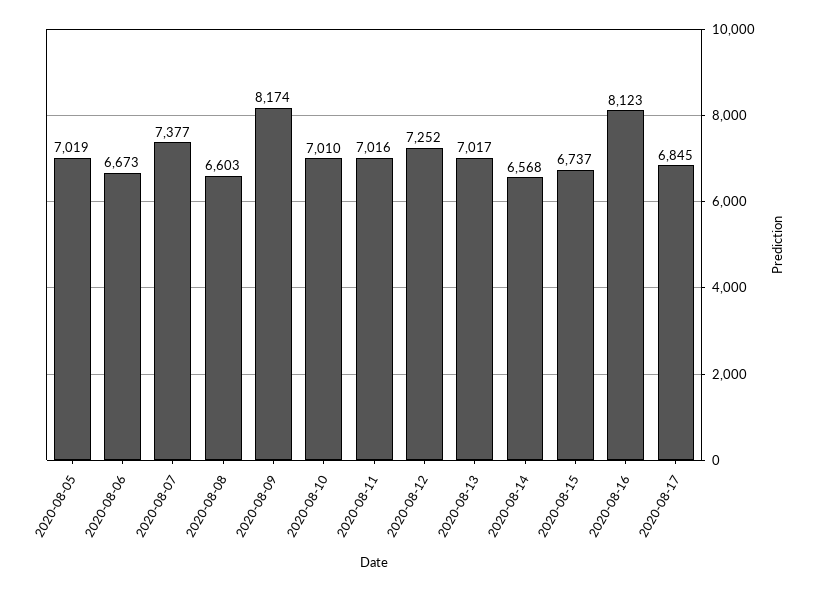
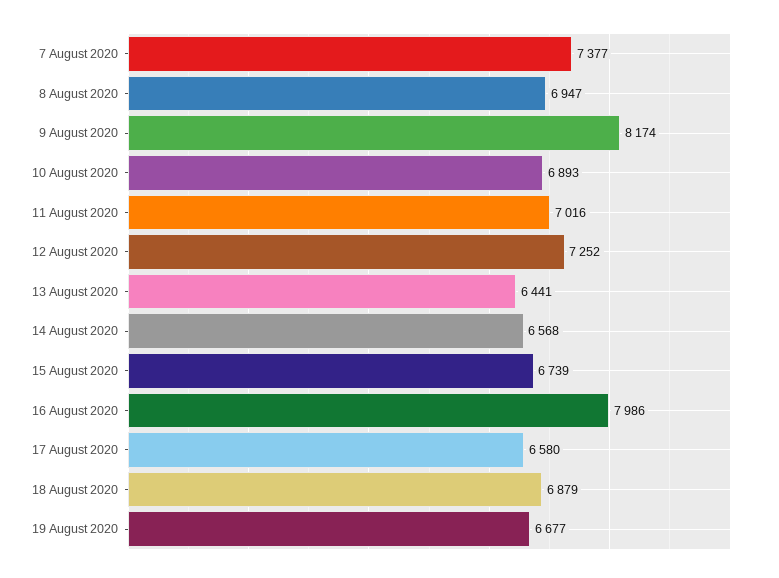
2020-08-05: 7019 -> none
2020-08-06: 6673 -> none
2020-08-08: 6603 -> 6947
2020-08-10: 7010 -> 6893
2020-08-13: 7017 -> 6441
2020-08-15: 6737 -> 6739
2020-08-16: 8123 -> 7986
2020-08-17: 6845 -> 6580
18 August 2020: none -> 6879
19 August 2020: none -> 6677

